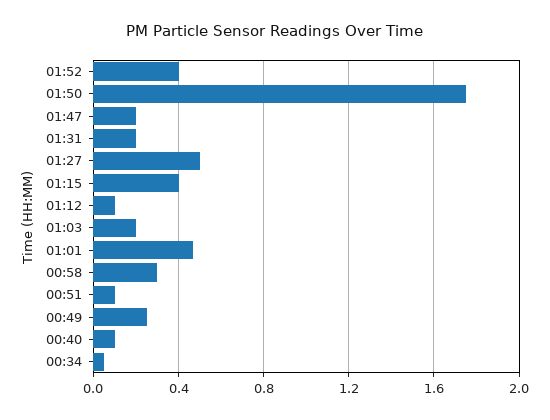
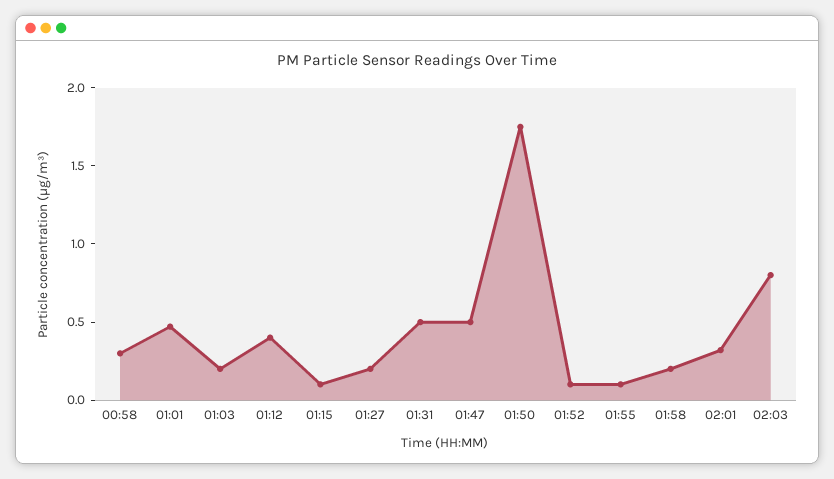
01:52: 0.4 -> 0.1
01:47: 0.2 -> 0.5
01:31: 0.2 -> 0.5
01:27: 0.5 -> 0.2
01:15: 0.4 -> 0.1
01:12: 0.1 -> 0.4
00:51: 0.1 -> none
00:49: 0.25 -> none
00:40: 0.1 -> none
00:34: 0.05 -> none
01:55: none -> 0.1
01:58: none -> 0.2
02:01: none -> 0.3
02:03: none -> 0.8

